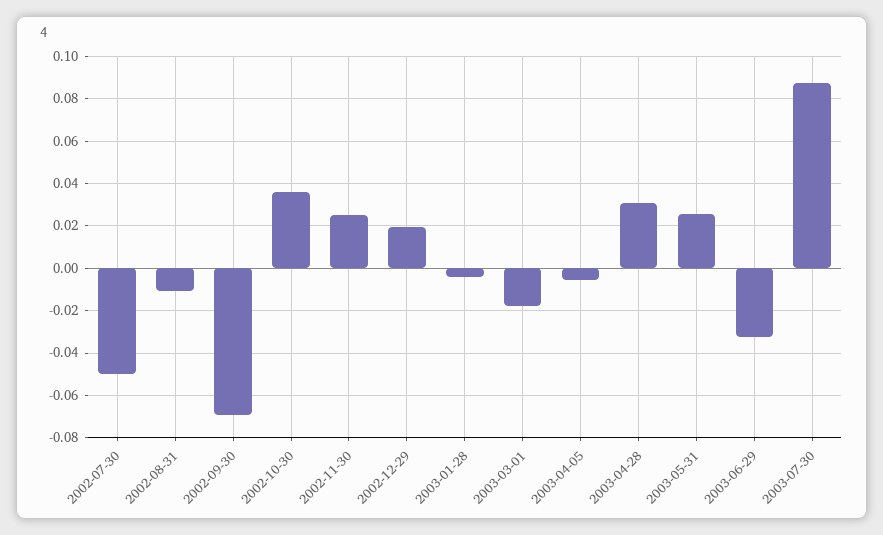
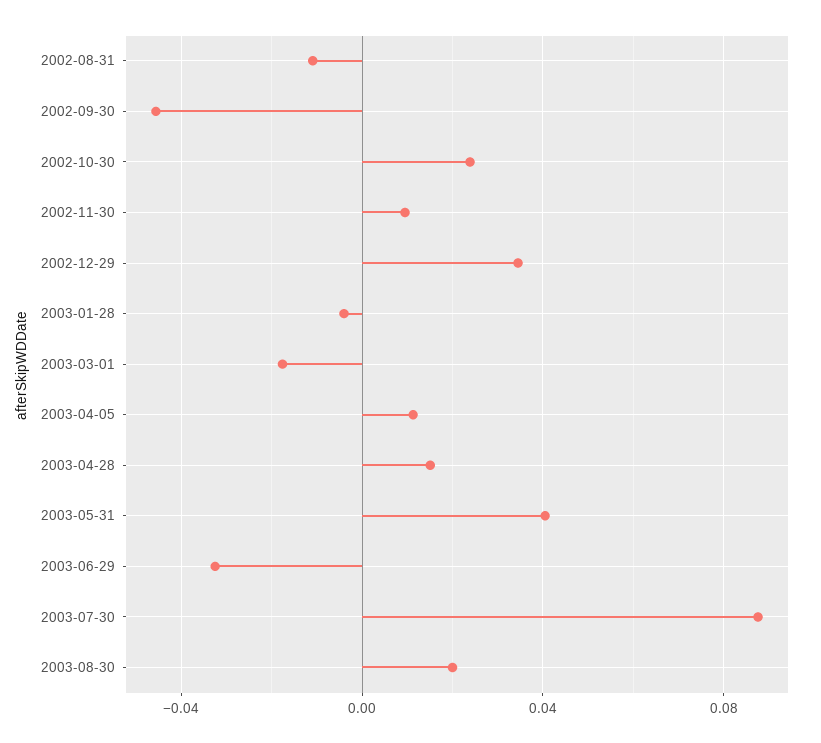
2002-07-30: -0.05 -> none
2002-09-30: -0.07 -> -0.045
2002-10-30: 0.035 -> 0.025
2002-11-30: 0.025 -> 0.01
2002-12-29: 0.02 -> 0.035
2003-04-05: -0.005 -> 0.01
2003-04-28: 0.03 -> 0.015
2003-05-31: 0.025 -> 0.04
2003-08-30: none -> 0.02

